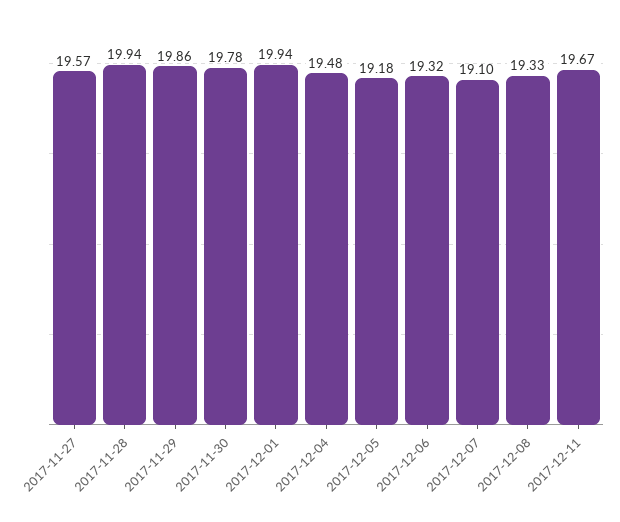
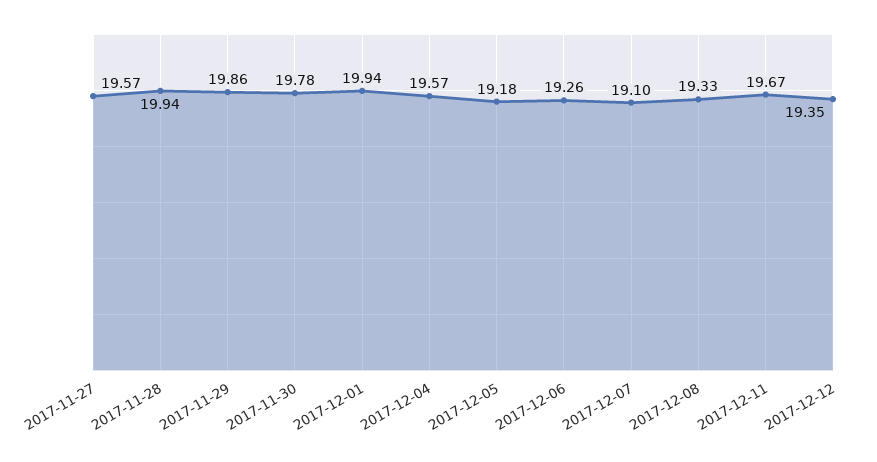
2017-12-04: 19.48 -> 19.57
2017-12-06: 19.32 -> 19.26
2017-12-12: none -> 19.35

